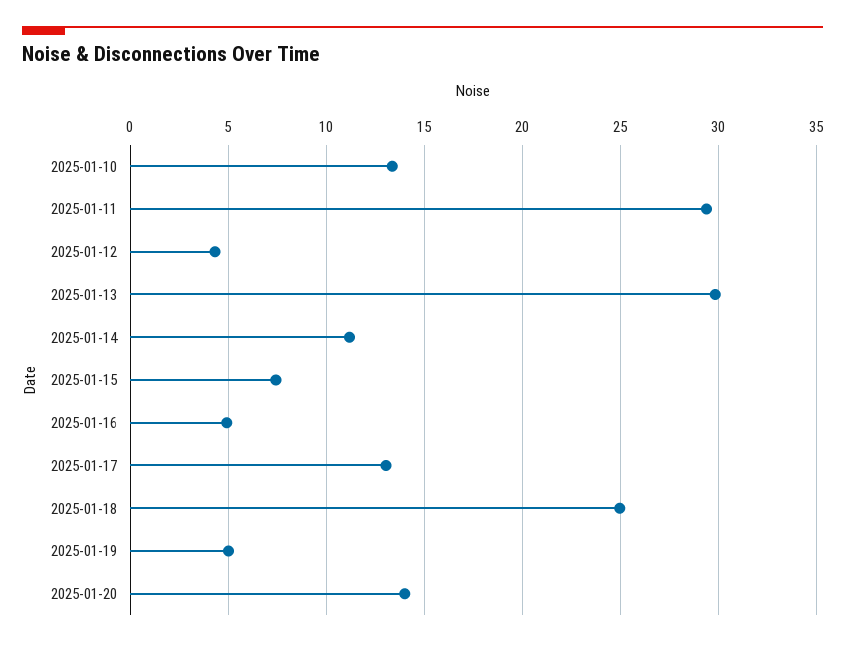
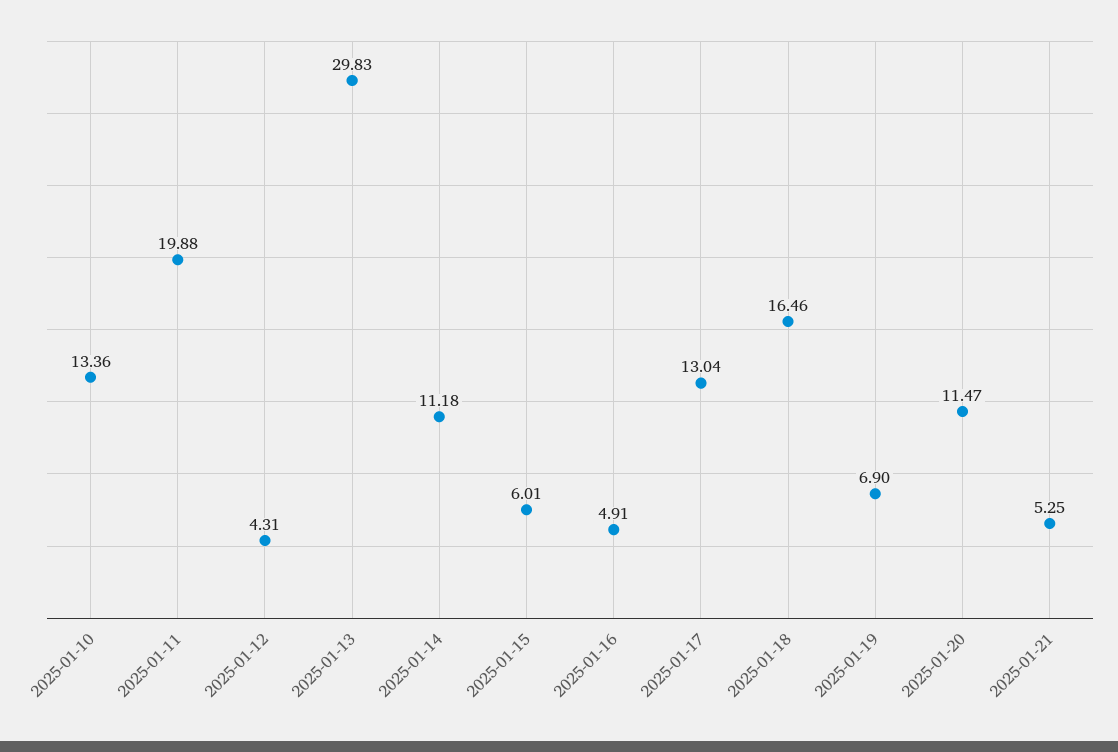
2025-01-11: 29.5 -> 19.88
2025-01-15: 7.5 -> 6.01
2025-01-18: 25 -> 16.46
2025-01-19: 5 -> 6.9
2025-01-20: 14 -> 11.47
2025-01-21: none -> 5.25

